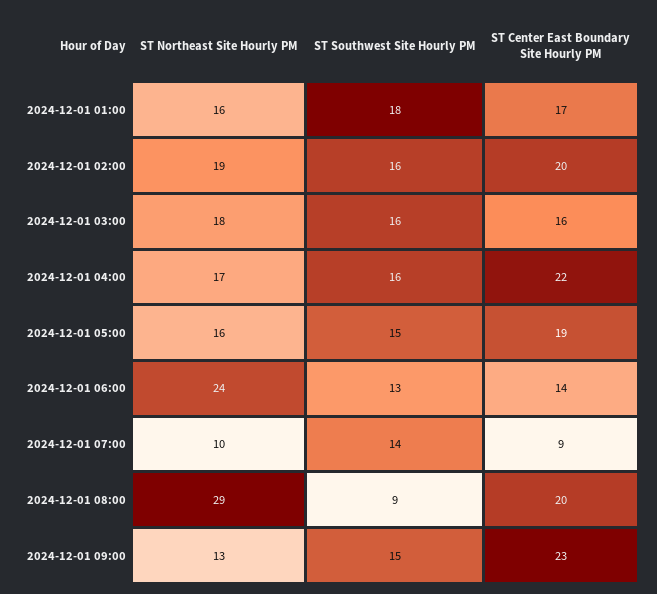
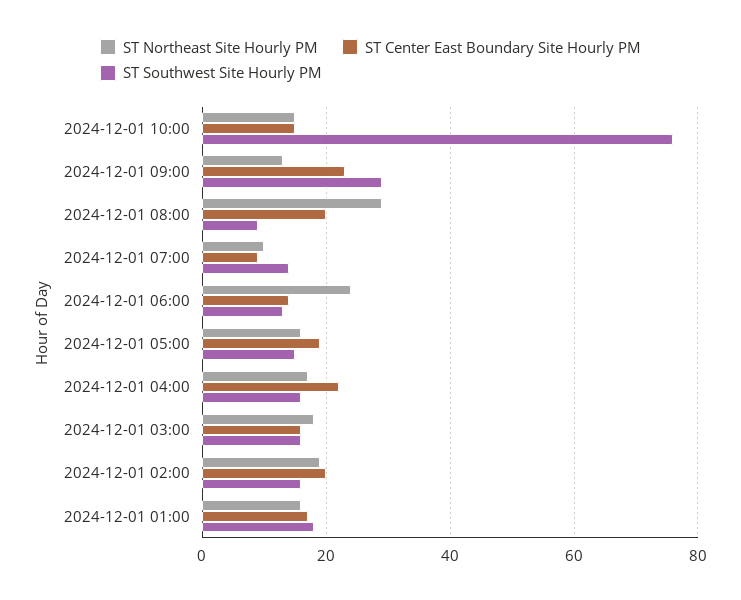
ST Southwest Site Hourly PM, 2024-12-01 09:00: 15 -> 30
ST Northeast Site Hourly PM, 2024-12-01 10:00: none -> 15
ST Center East Boundary Site Hourly PM, 2024-12-01 10:00: none -> 15
ST Southwest Site Hourly PM, 2024-12-01 10:00: none -> 75

